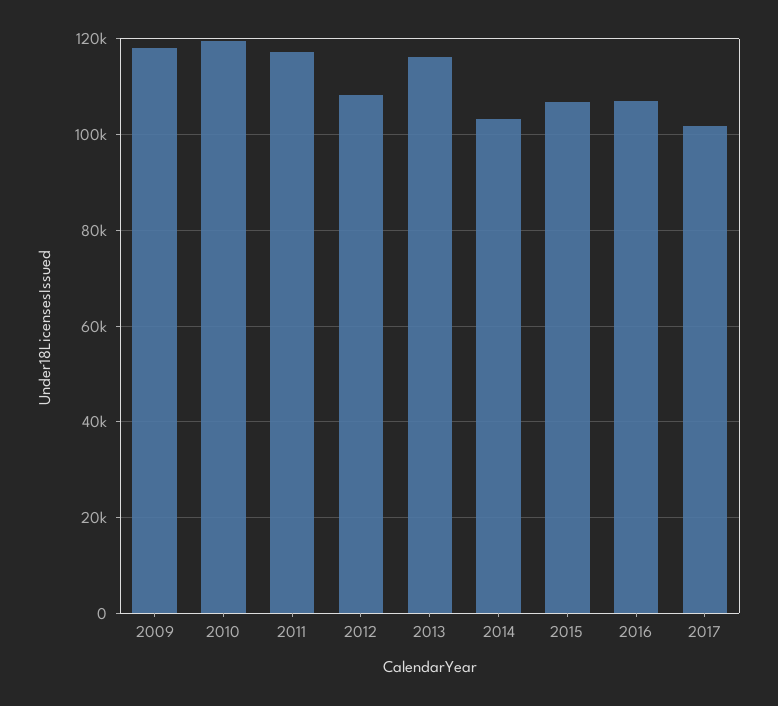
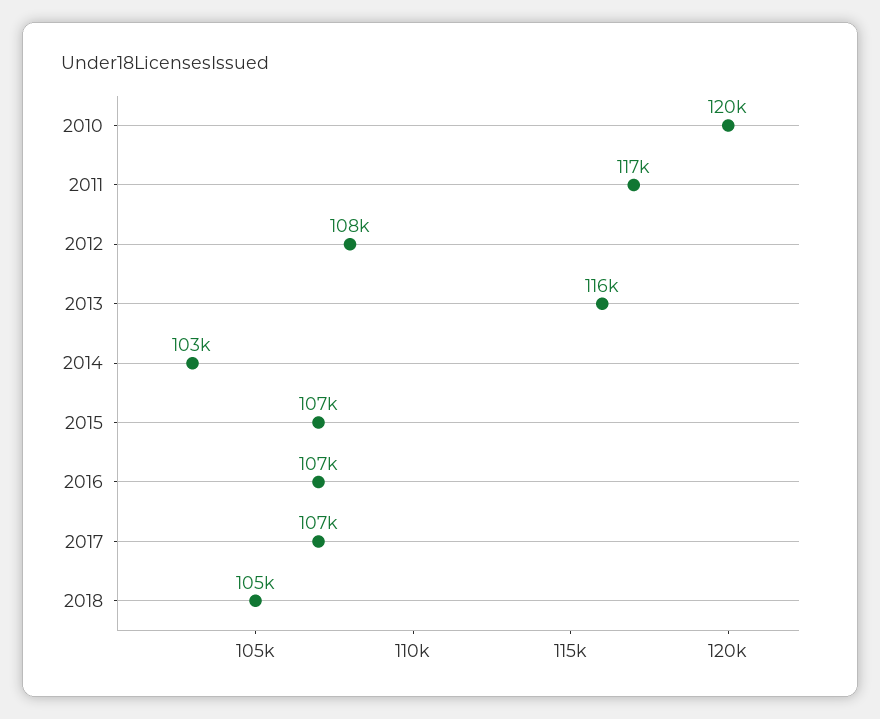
2009: 118000 -> none
2017: 102000 -> 107000
2018: none -> 105000

